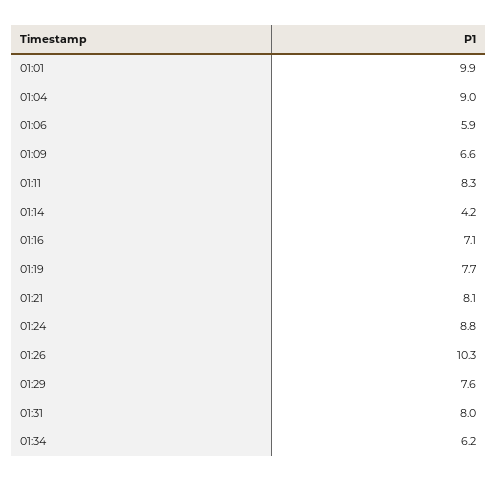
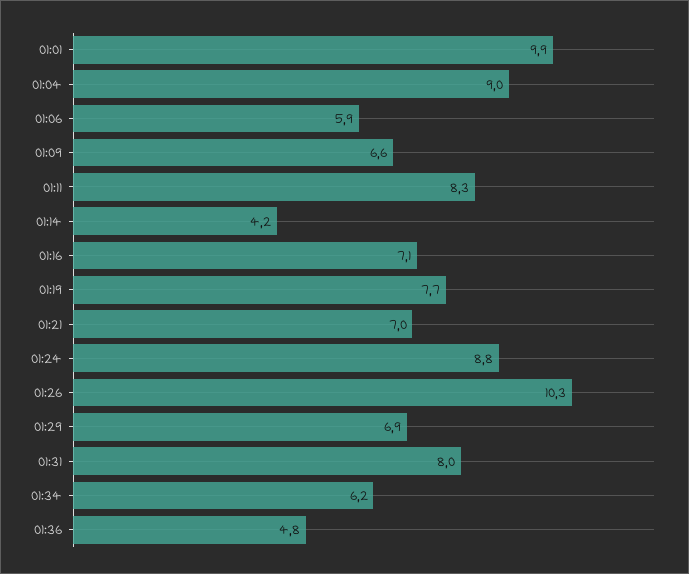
01:21: 8.1 -> 7
01:29: 7.6 -> 6.9
01:36: none -> 4.8

